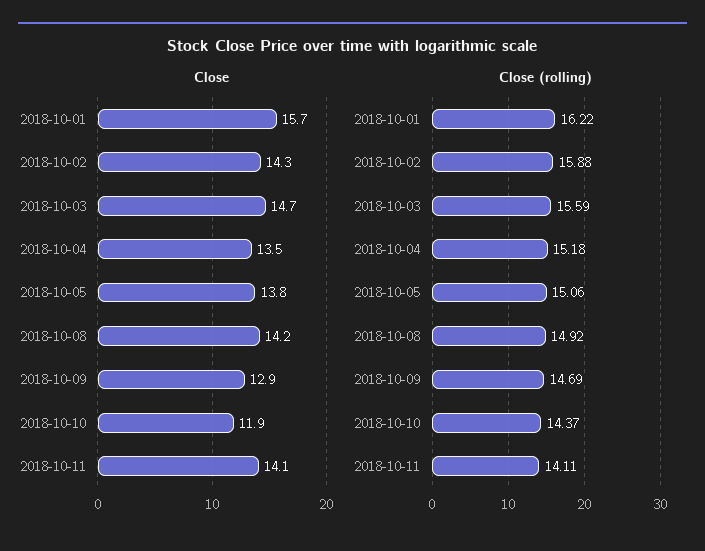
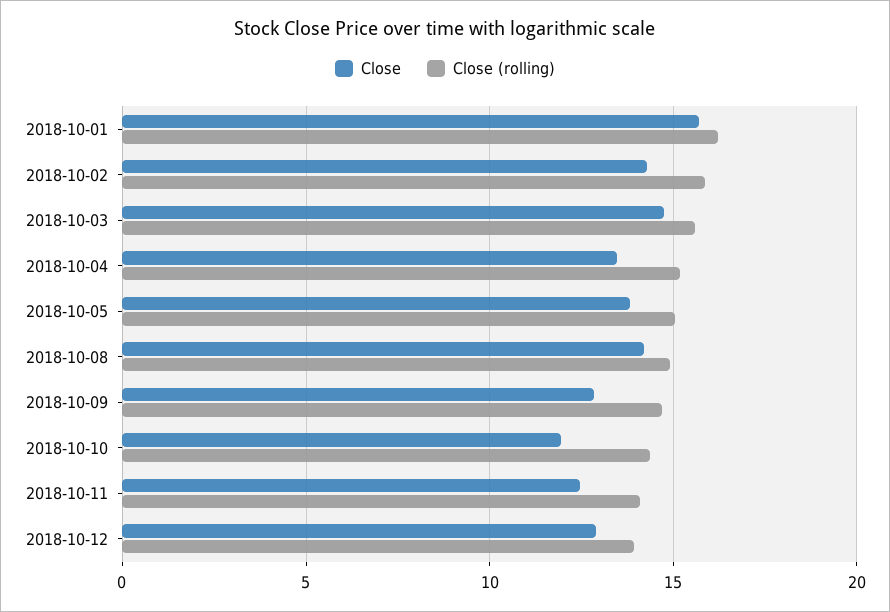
Close, 2018-10-11: 14.1 -> 12.5
Close, 2018-10-12: none -> 13
Close (rolling), 2018-10-12: none -> 14

